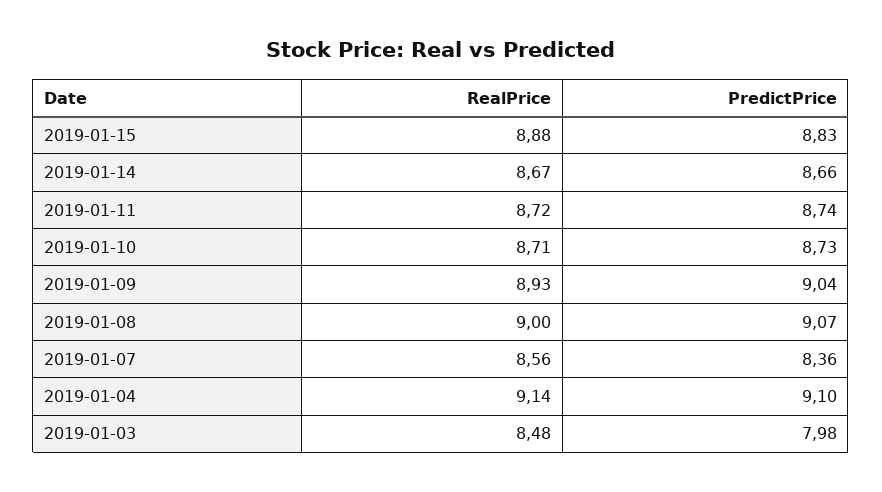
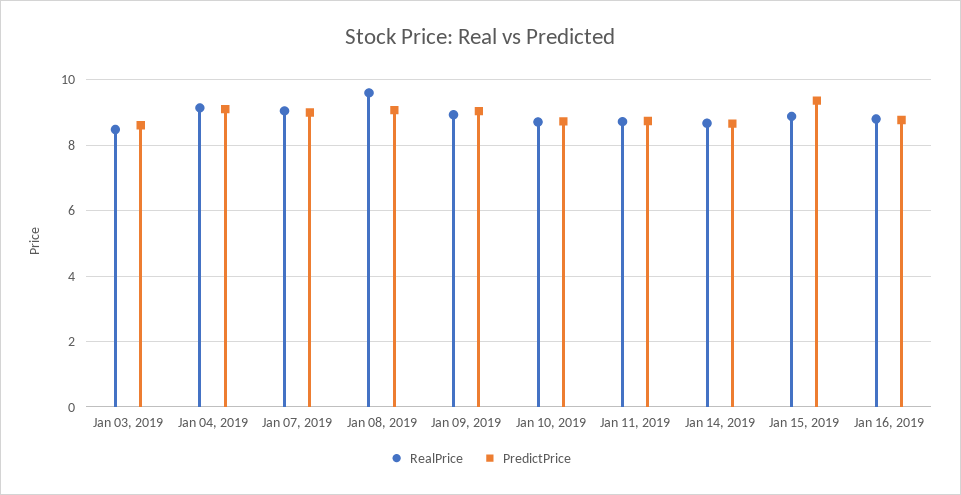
PredictPrice, 2019-01-15: 8.83 -> 9.4
RealPrice, 2019-01-08: 9 -> 9.6
RealPrice, 2019-01-07: 8.56 -> 9
PredictPrice, 2019-01-07: 8.36 -> 9
PredictPrice, 2019-01-03: 7.98 -> 8.6
RealPrice, Jan 16, 2019: none -> 8.8
PredictPrice, Jan 16, 2019: none -> 8.8

